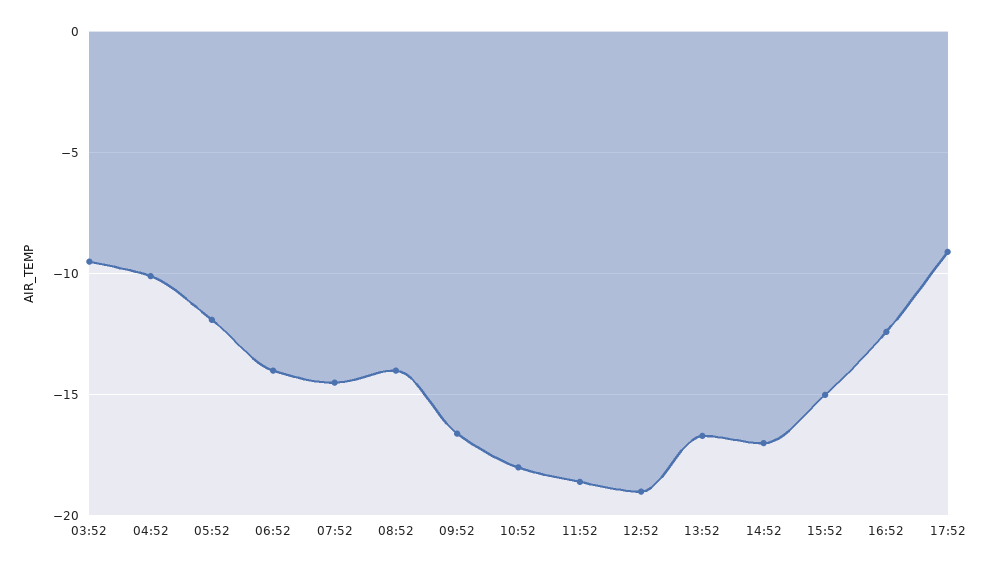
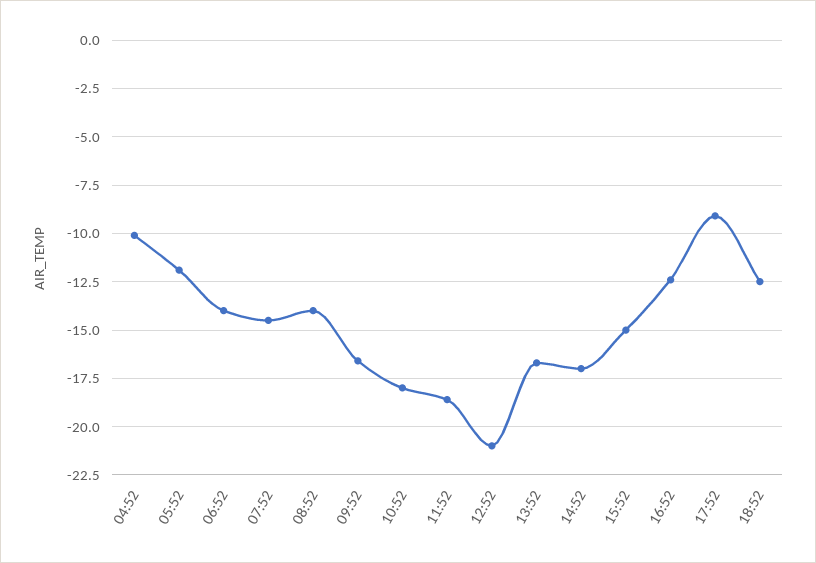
03:52: -9.5 -> none
12:52: -19 -> -21
18:52: none -> -12.5

